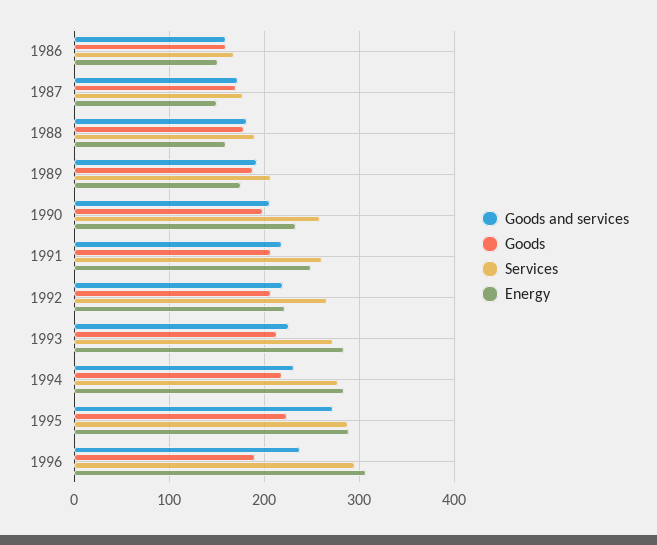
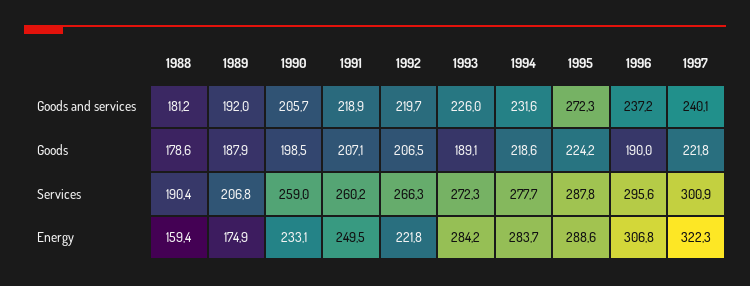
Goods and services, 1986: 160 -> none
Goods, 1986: 160 -> none
Services, 1986: 170 -> none
Energy, 1986: 150 -> none
Goods and services, 1987: 170 -> none
Goods, 1987: 170 -> none
Services, 1987: 180 -> none
Energy, 1987: 150 -> none
Goods, 1993: 210 -> 189.1
Goods and services, 1997: none -> 240.1
Goods, 1997: none -> 221.8
Services, 1997: none -> 300.9
Energy, 1997: none -> 322.3

